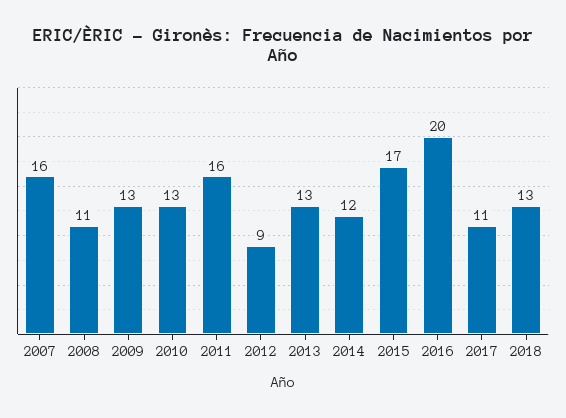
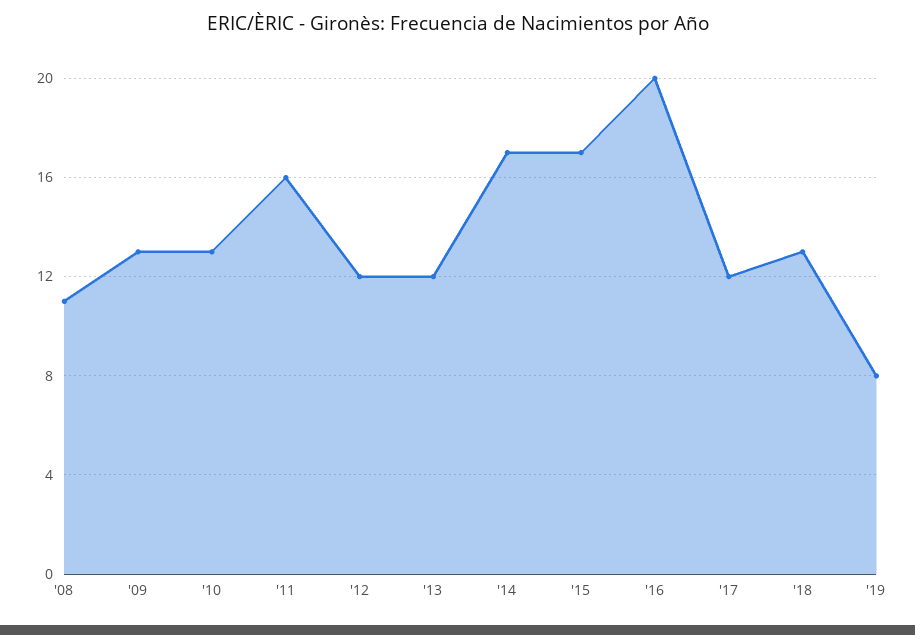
2007: 16 -> none
2012: 9 -> 12
2013: 13 -> 12
2014: 12 -> 17
2017: 11 -> 12
'19: none -> 8

